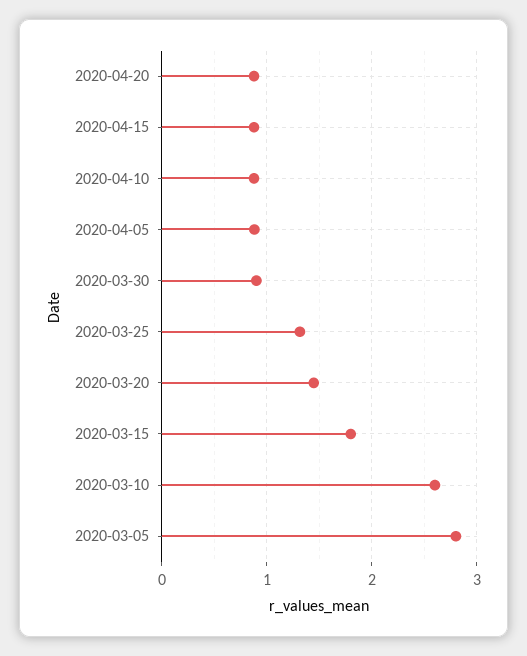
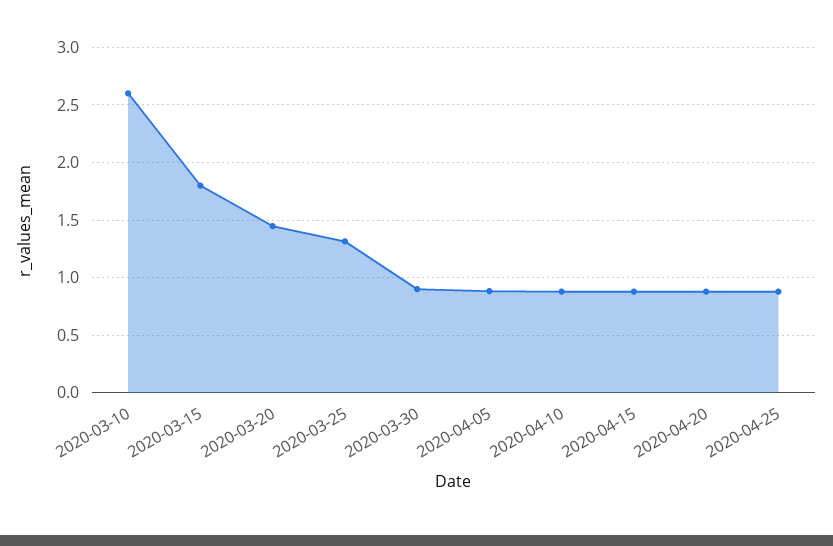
2020-03-05: 2.8 -> none
2020-04-25: none -> 0.9

